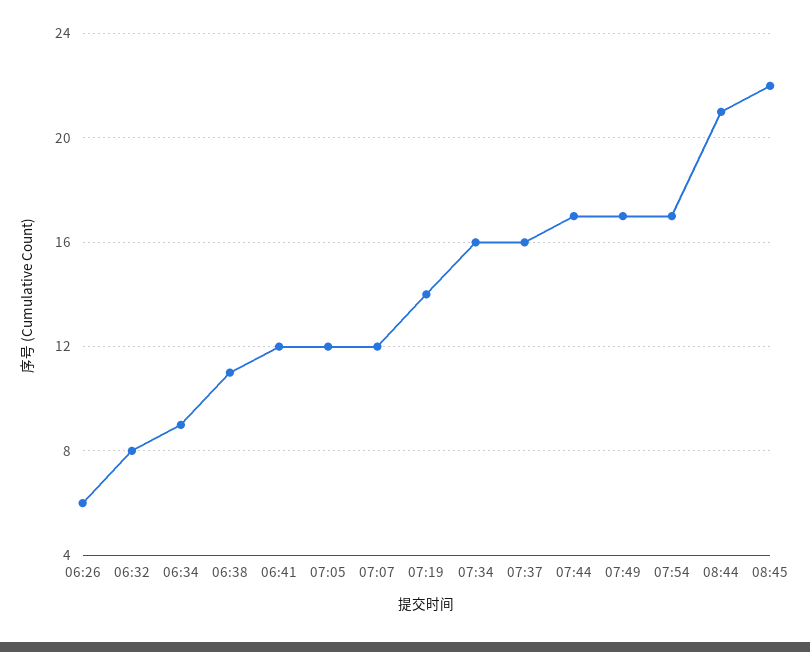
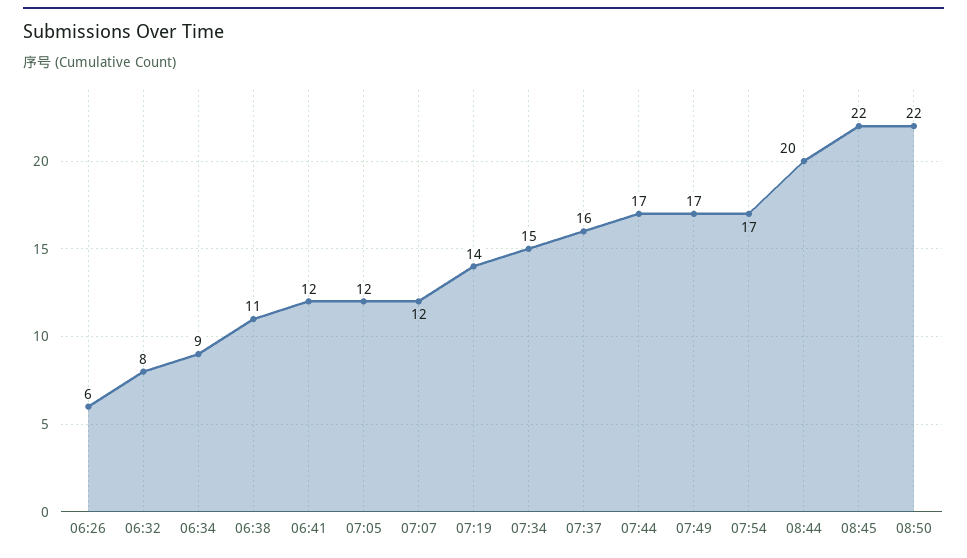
07:34: 16 -> 15
08:44: 21 -> 20
08:50: none -> 22

